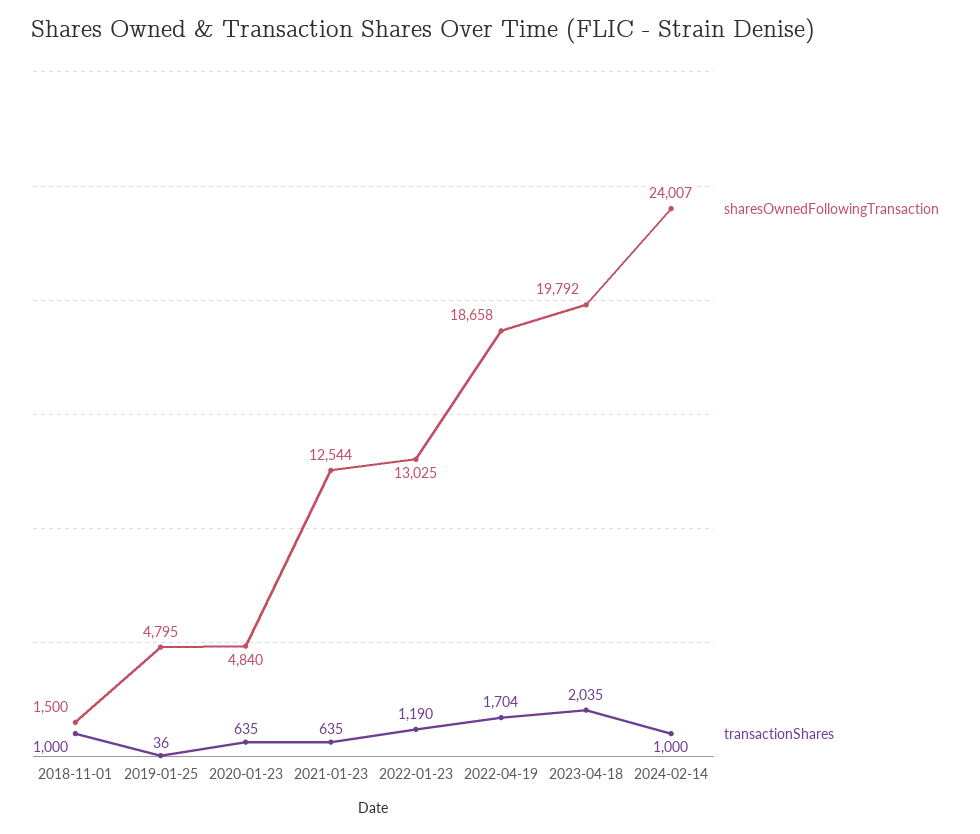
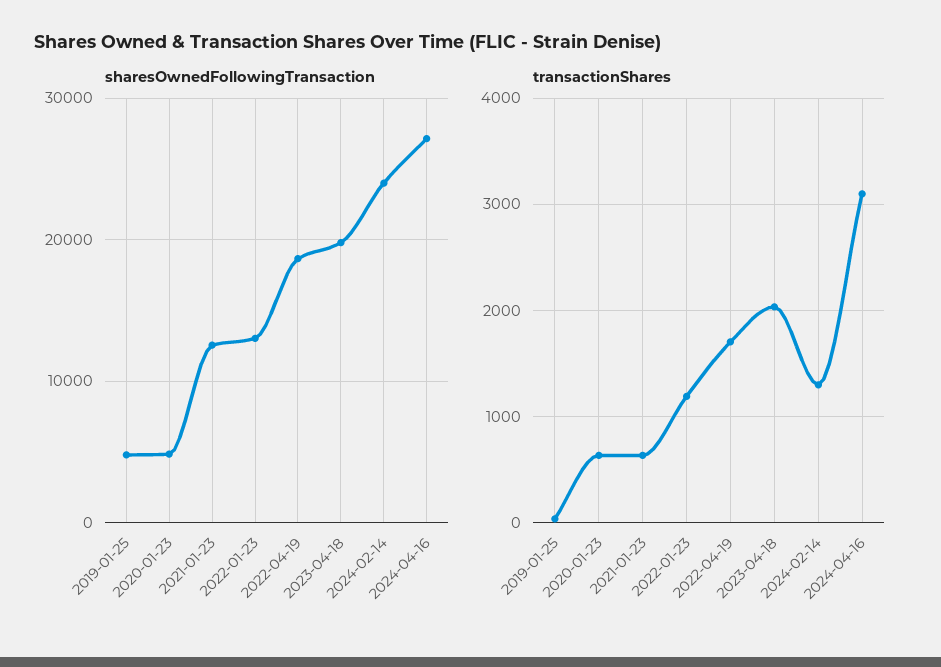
sharesOwnedFollowingTransaction, 2018-11-01: 1500 -> none
transactionShares, 2018-11-01: 1000 -> none
transactionShares, 2024-02-14: 1000 -> 1300
sharesOwnedFollowingTransaction, 2024-04-16: none -> 27000
transactionShares, 2024-04-16: none -> 3100

